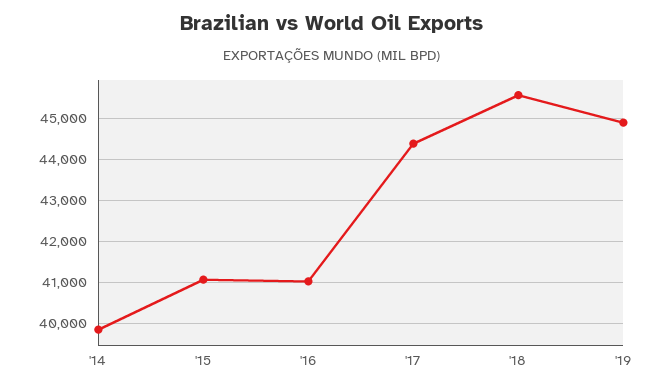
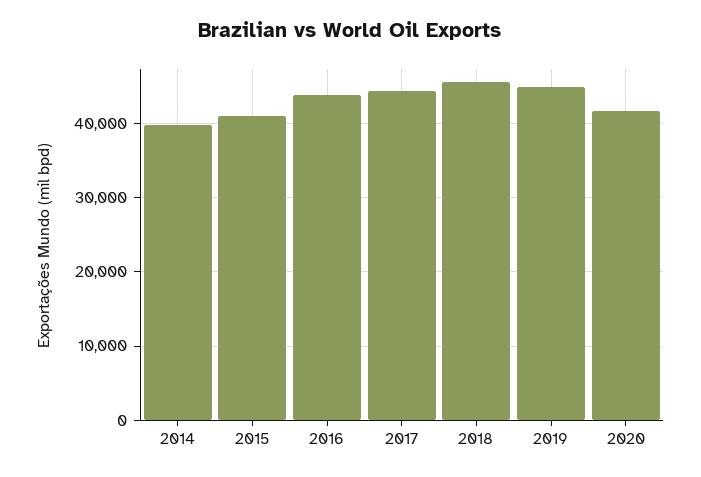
'16: 41000 -> 44000
2020: none -> 42000

